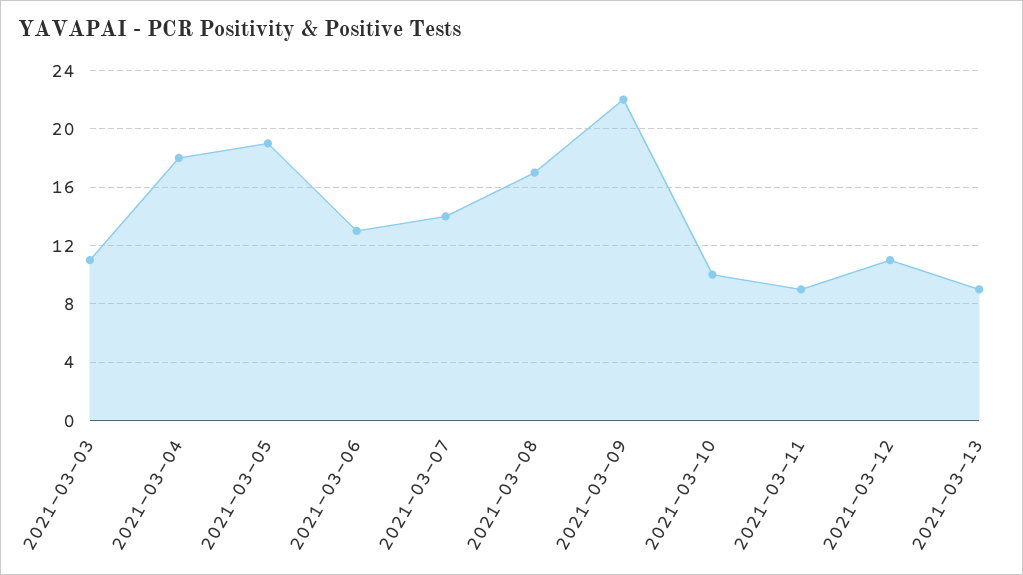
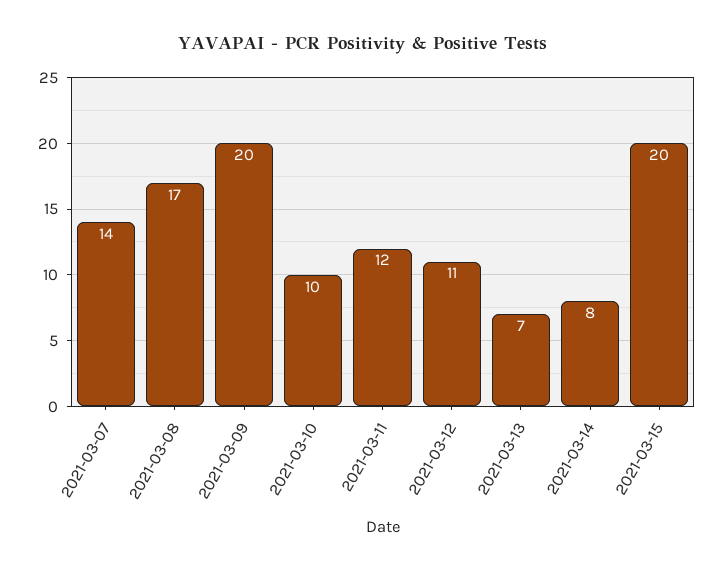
2021-03-03: 11 -> none
2021-03-04: 18 -> none
2021-03-05: 19 -> none
2021-03-06: 13 -> none
2021-03-09: 22 -> 20
2021-03-11: 9 -> 12
2021-03-13: 9 -> 7
2021-03-14: none -> 8
2021-03-15: none -> 20

